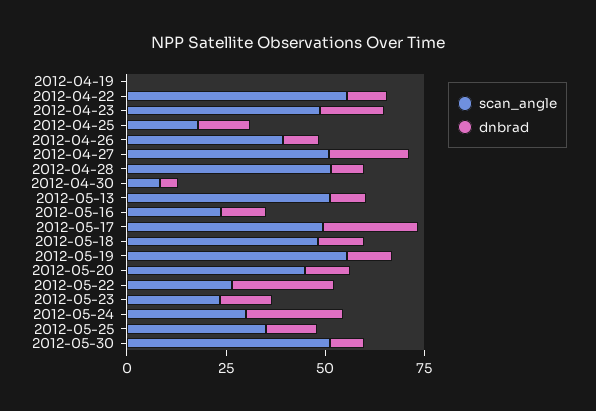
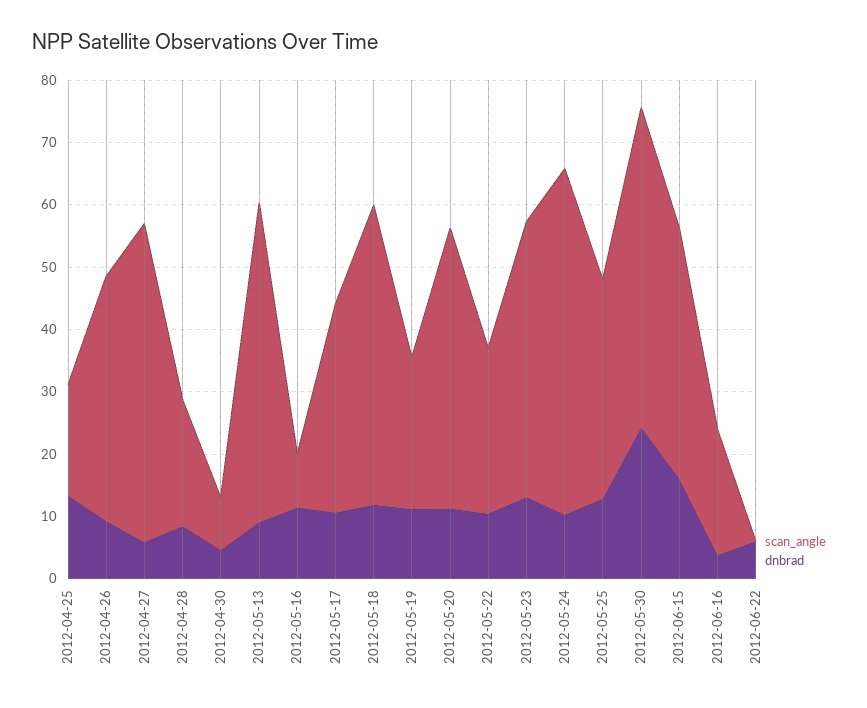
scan_angle, 2012-04-19: 0 -> none
dnbrad, 2012-04-19: 0 -> none
scan_angle, 2012-04-22: 55 -> none
dnbrad, 2012-04-22: 10 -> none
scan_angle, 2012-04-23: 50 -> none
dnbrad, 2012-04-23: 15 -> none
dnbrad, 2012-04-27: 20 -> 6
scan_angle, 2012-04-28: 50 -> 20
scan_angle, 2012-05-16: 25 -> 8
scan_angle, 2012-05-17: 50 -> 34
dnbrad, 2012-05-17: 25 -> 10
scan_angle, 2012-05-19: 55 -> 24
dnbrad, 2012-05-22: 25 -> 10
scan_angle, 2012-05-23: 25 -> 44
scan_angle, 2012-05-24: 30 -> 56
dnbrad, 2012-05-24: 25 -> 10
dnbrad, 2012-05-30: 10 -> 24
scan_angle, 2012-06-15: none -> 40
dnbrad, 2012-06-15: none -> 16
scan_angle, 2012-06-16: none -> 20
dnbrad, 2012-06-16: none -> 4
scan_angle, 2012-06-22: none -> 0
dnbrad, 2012-06-22: none -> 6

